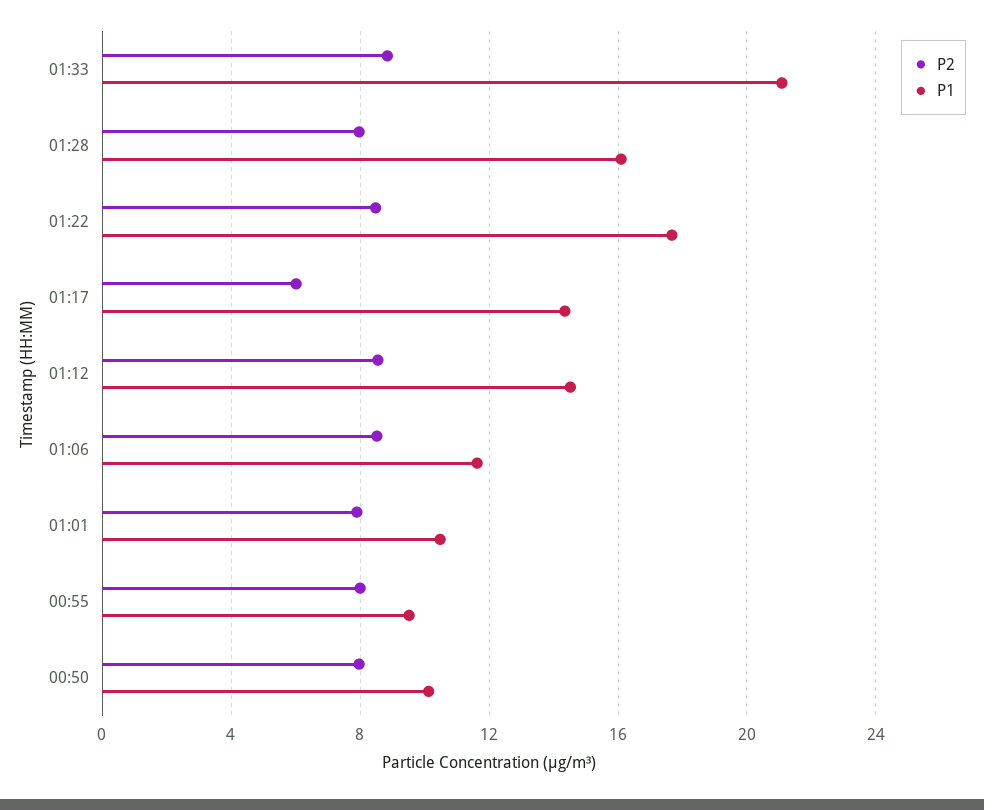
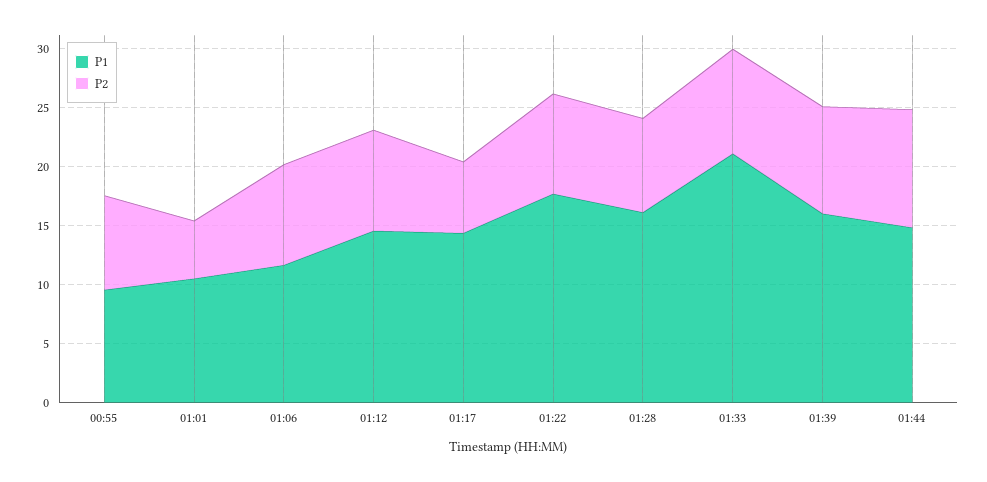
P2, 01:01: 8 -> 5
P2, 00:50: 8 -> none
P1, 00:50: 10 -> none
P1, 01:39: none -> 16
P2, 01:39: none -> 9
P1, 01:44: none -> 15
P2, 01:44: none -> 10

